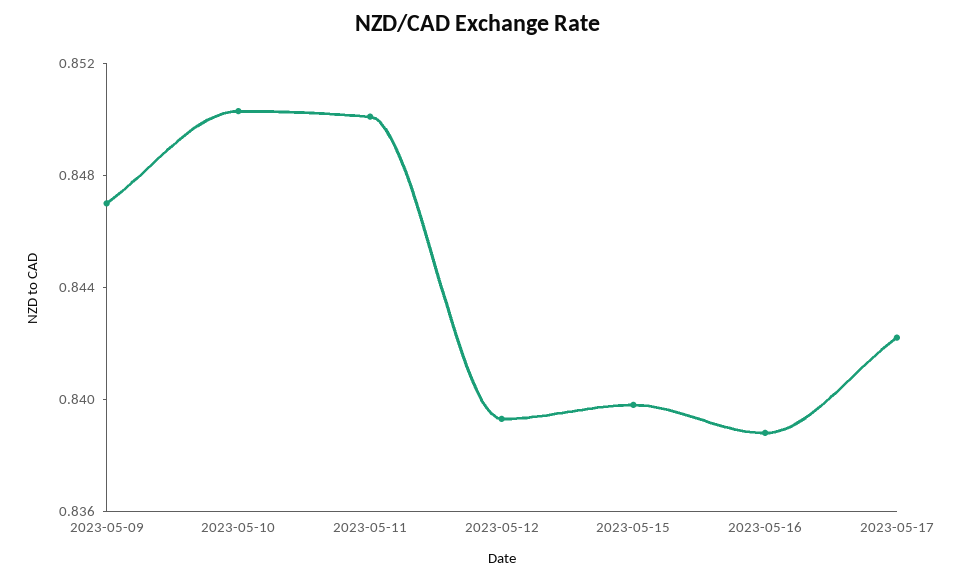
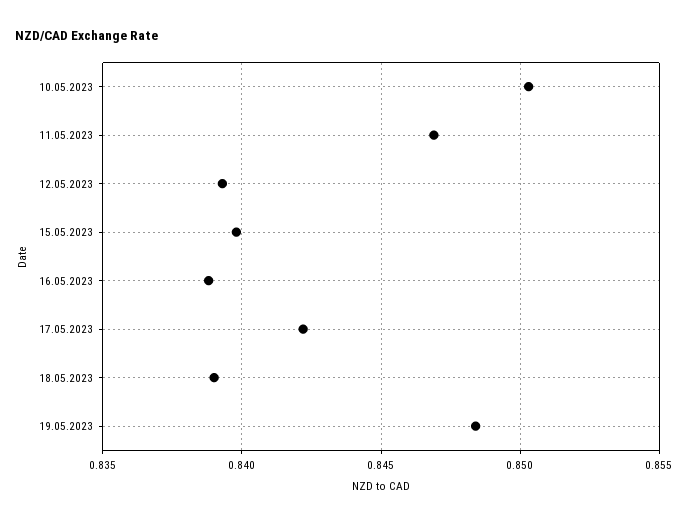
2023-05-09: 0.847 -> none
2023-05-11: 0.85 -> 0.847
18.05.2023: none -> 0.839
19.05.2023: none -> 0.8485

